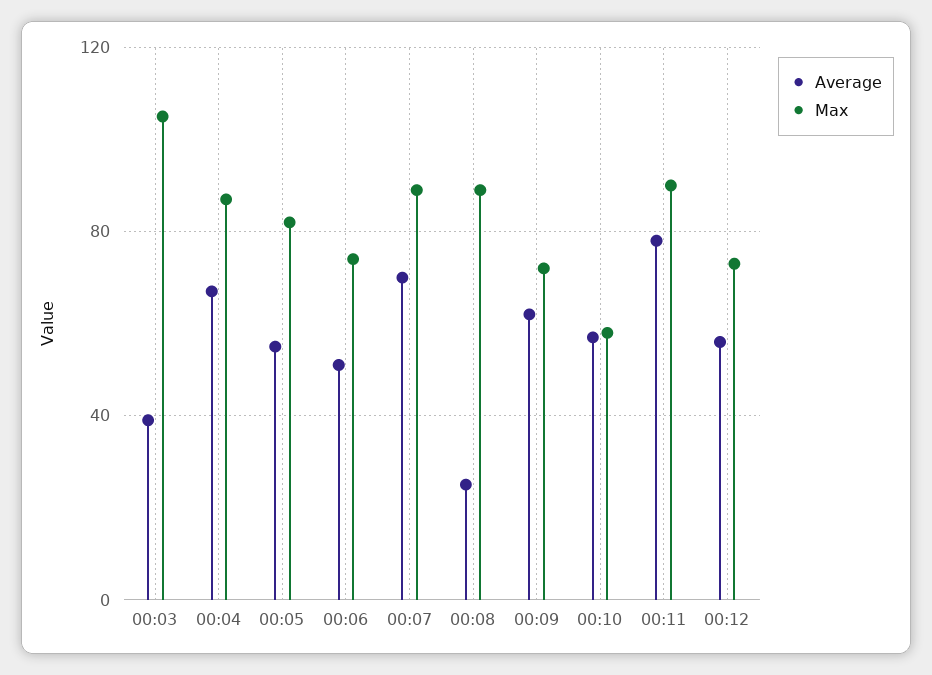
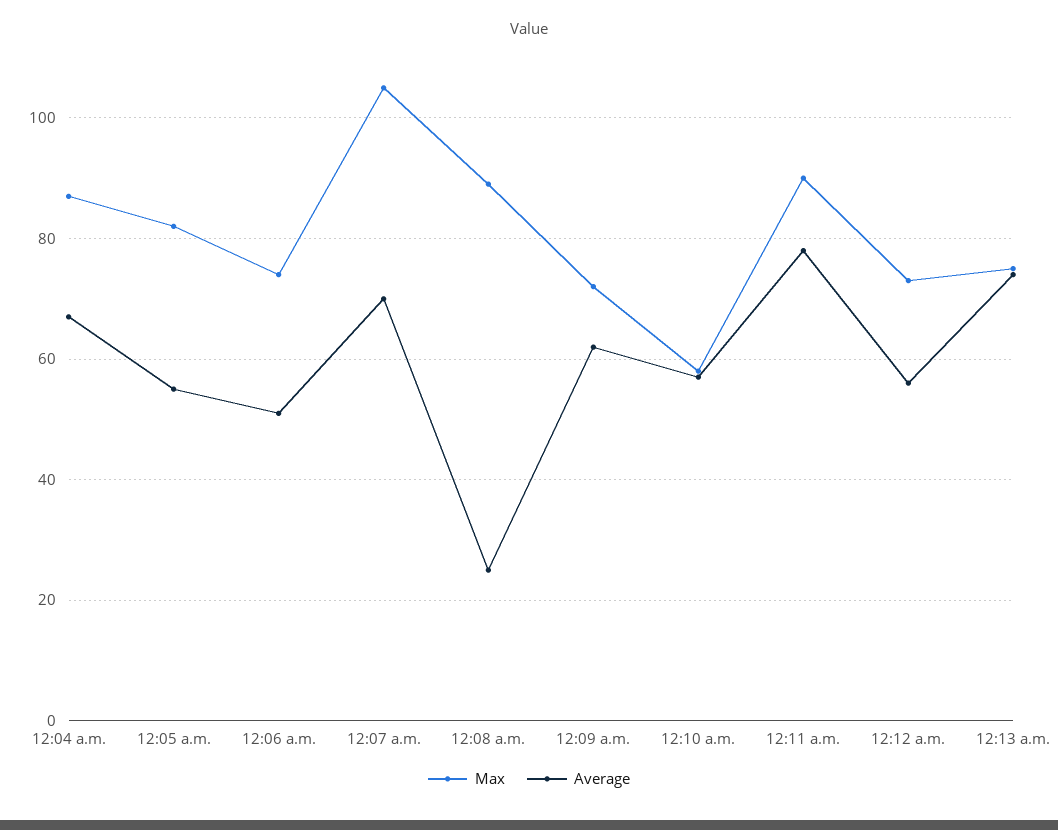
Average, 00:03: 40 -> none
Max, 00:03: 105 -> none
Max, 00:07: 90 -> 105
Max, 12:13 a.m.: none -> 75
Average, 12:13 a.m.: none -> 75

